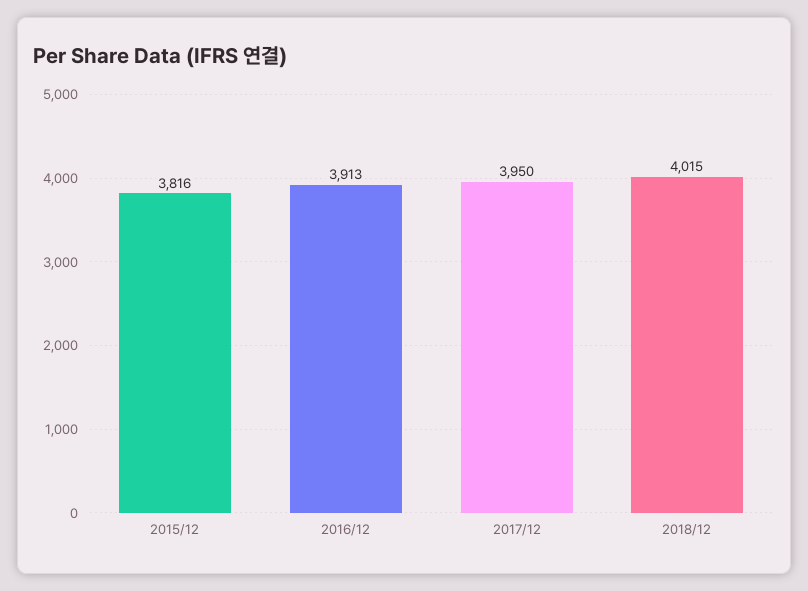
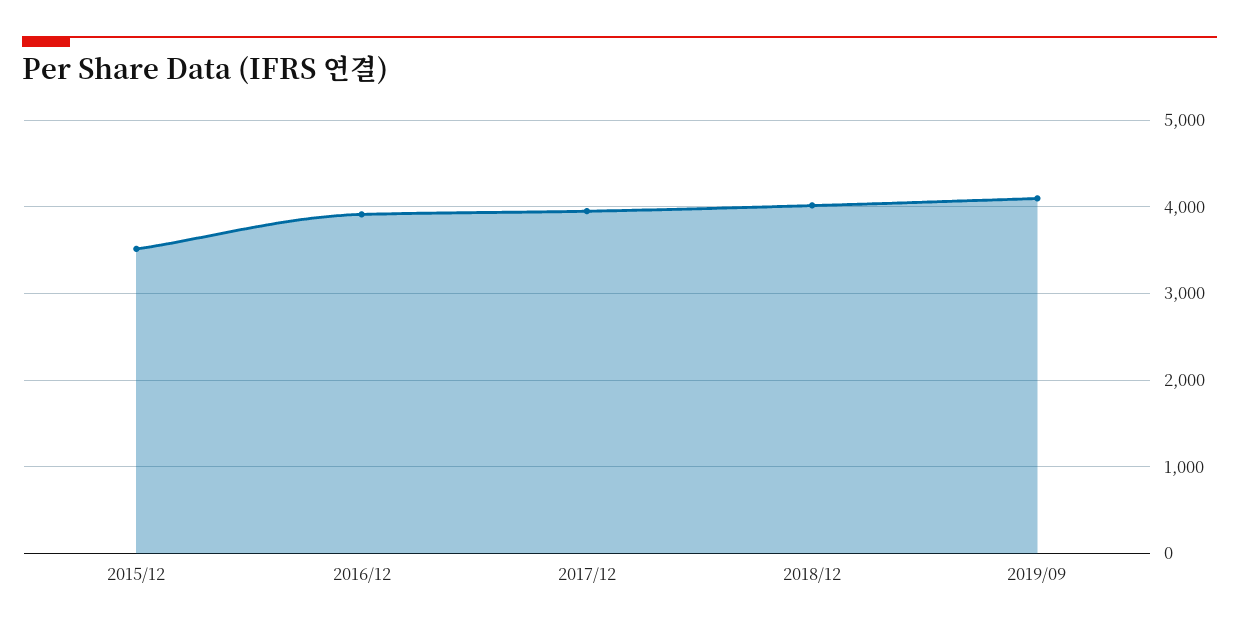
2015/12: 3816 -> 3500
2019/09: none -> 4100

